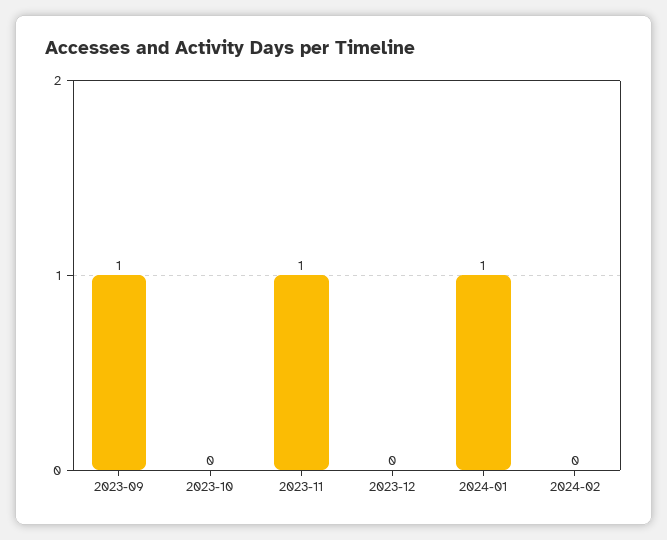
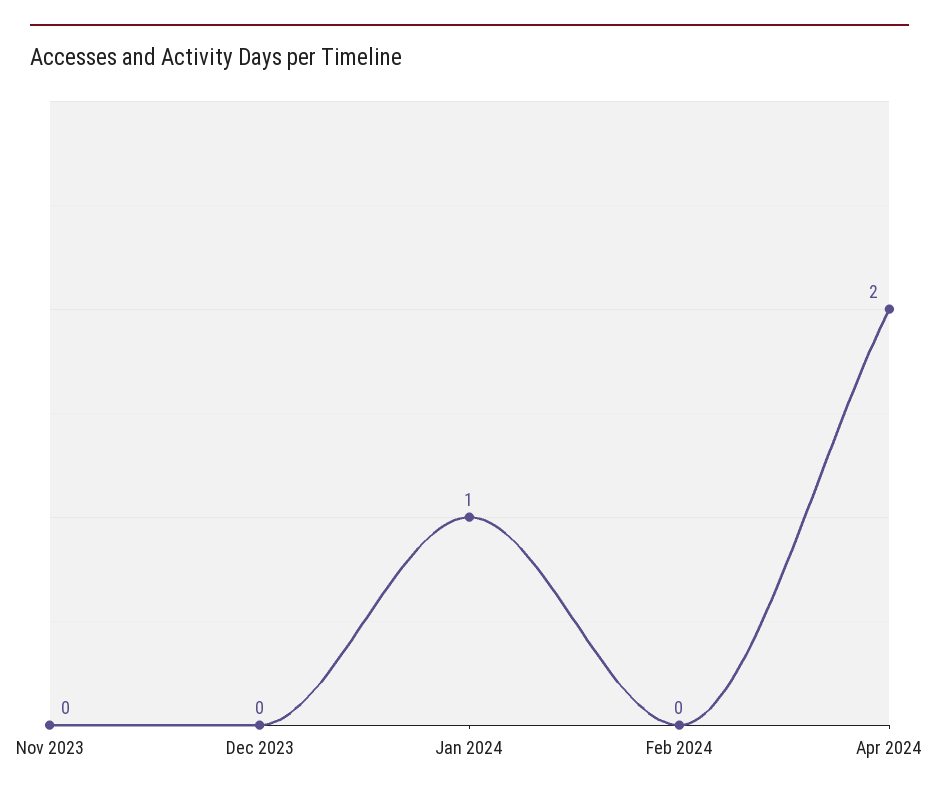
2023-09: 1 -> none
2023-10: 0 -> none
2023-11: 1 -> 0
Apr 2024: none -> 2

